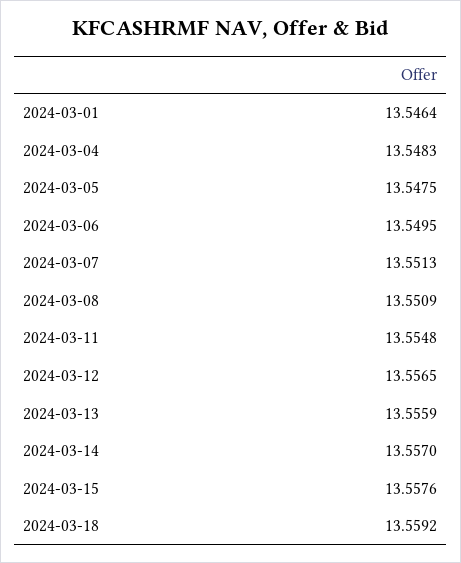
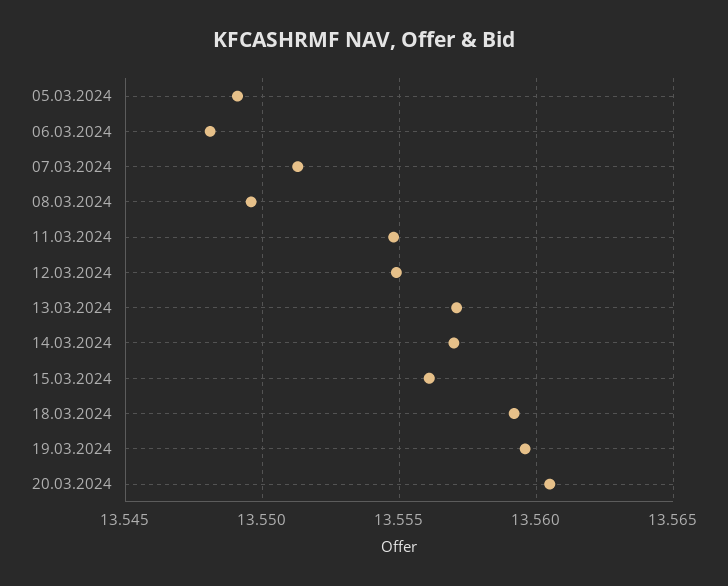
2024-03-01: 13.5464 -> none
2024-03-04: 13.5483 -> none
2024-03-05: 13.5475 -> 13.549
2024-03-06: 13.5495 -> 13.548
2024-03-08: 13.5509 -> 13.5495
2024-03-12: 13.5565 -> 13.555
2024-03-13: 13.5559 -> 13.557
2024-03-15: 13.5576 -> 13.556
19.03.2024: none -> 13.5595
20.03.2024: none -> 13.5605

